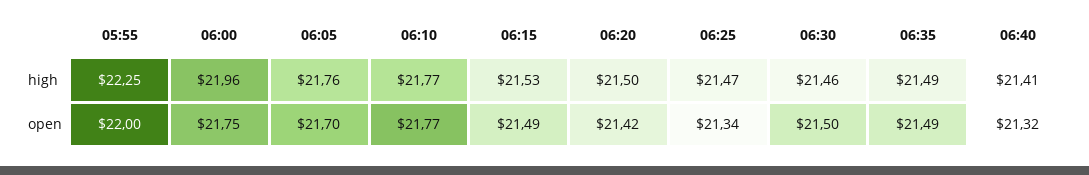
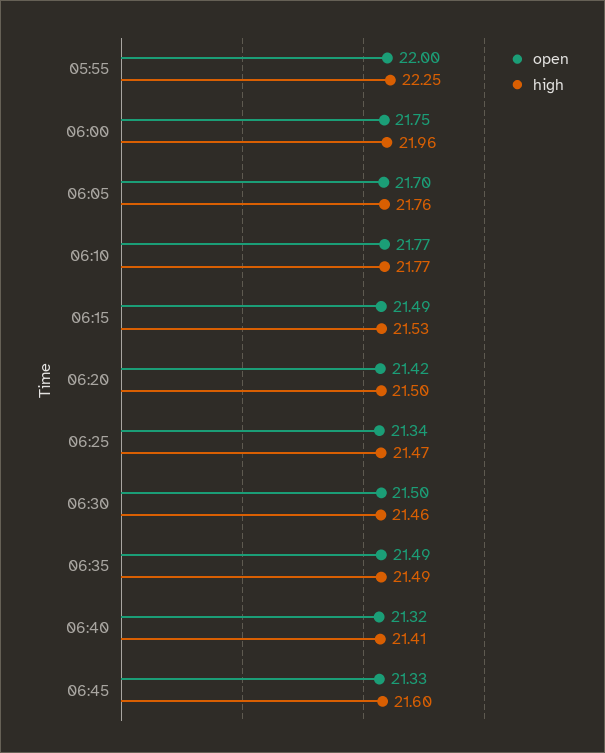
open, 06:45: none -> 21.33
high, 06:45: none -> 21.6

